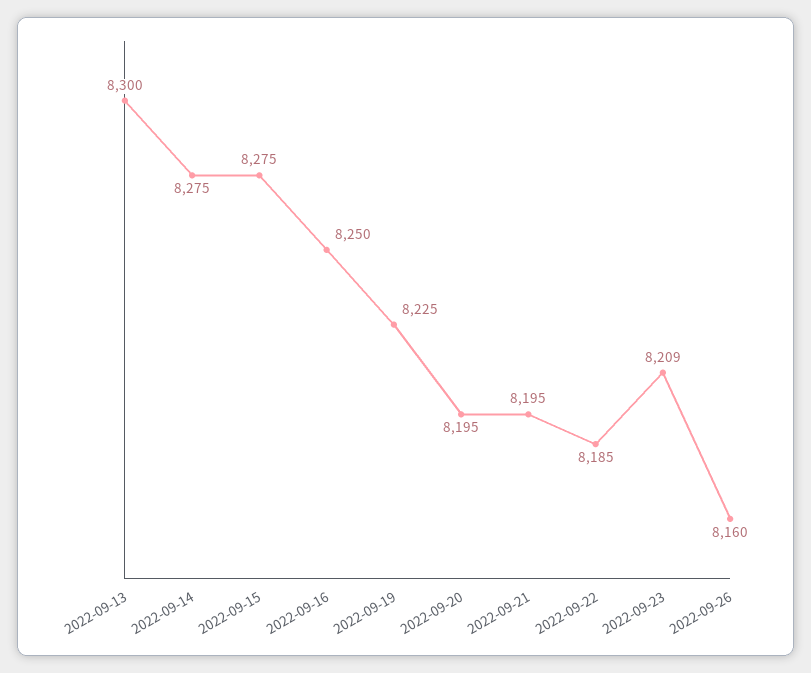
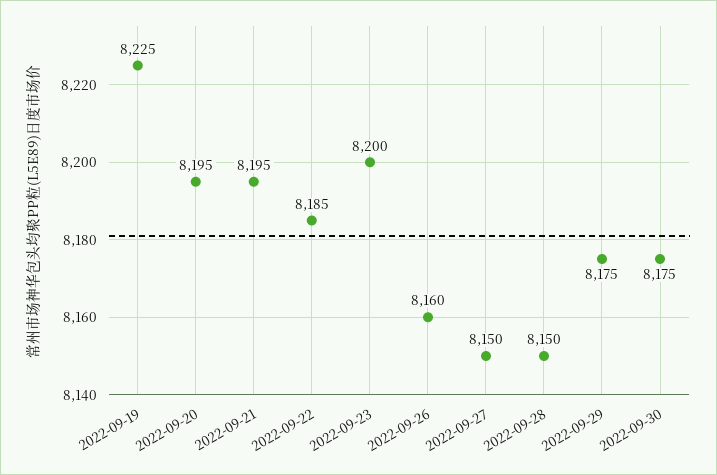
2022-09-13: 8300 -> none
2022-09-14: 8275 -> none
2022-09-15: 8275 -> none
2022-09-16: 8250 -> none
2022-09-23: 8209 -> 8200
2022-09-27: none -> 8150
2022-09-28: none -> 8150
2022-09-29: none -> 8175
2022-09-30: none -> 8175

